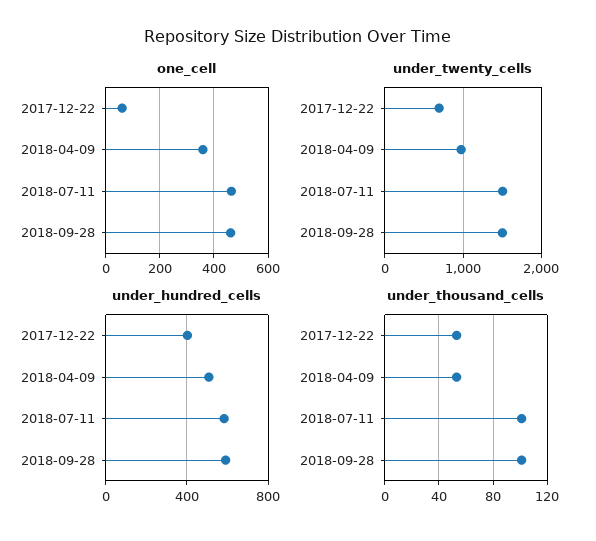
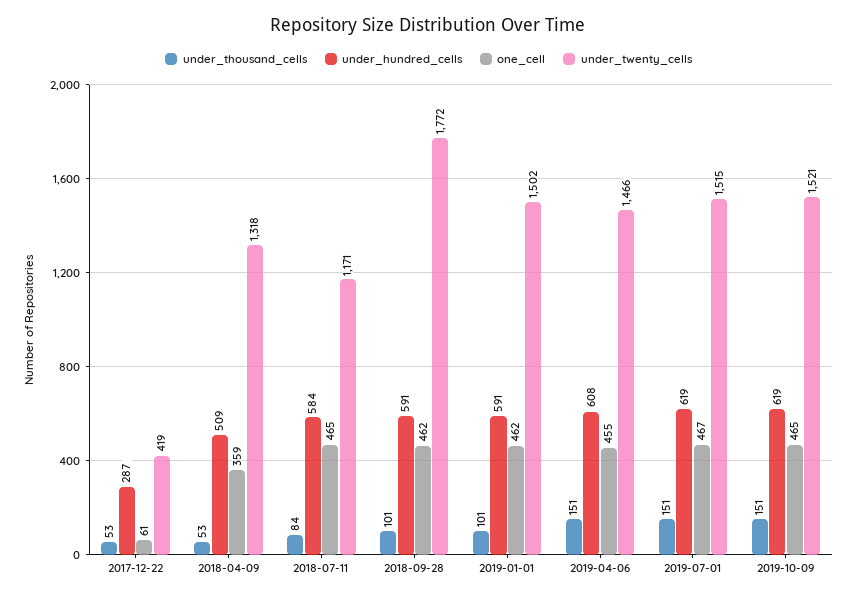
under_twenty_cells, 2017-12-22: 700 -> 419
under_twenty_cells, 2018-04-09: 1000 -> 1318
under_twenty_cells, 2018-07-11: 1500 -> 1171
under_twenty_cells, 2018-09-28: 1500 -> 1772
under_hundred_cells, 2017-12-22: 400 -> 287
under_thousand_cells, 2018-07-11: 100 -> 84
under_thousand_cells, 2019-01-01: none -> 101
under_hundred_cells, 2019-01-01: none -> 591
one_cell, 2019-01-01: none -> 462
under_twenty_cells, 2019-01-01: none -> 1502
under_thousand_cells, 2019-04-06: none -> 151
under_hundred_cells, 2019-04-06: none -> 608
one_cell, 2019-04-06: none -> 455
under_twenty_cells, 2019-04-06: none -> 1466
under_thousand_cells, 2019-07-01: none -> 151
under_hundred_cells, 2019-07-01: none -> 619
one_cell, 2019-07-01: none -> 467
under_twenty_cells, 2019-07-01: none -> 1515
under_thousand_cells, 2019-10-09: none -> 151
under_hundred_cells, 2019-10-09: none -> 619
one_cell, 2019-10-09: none -> 465
under_twenty_cells, 2019-10-09: none -> 1521

